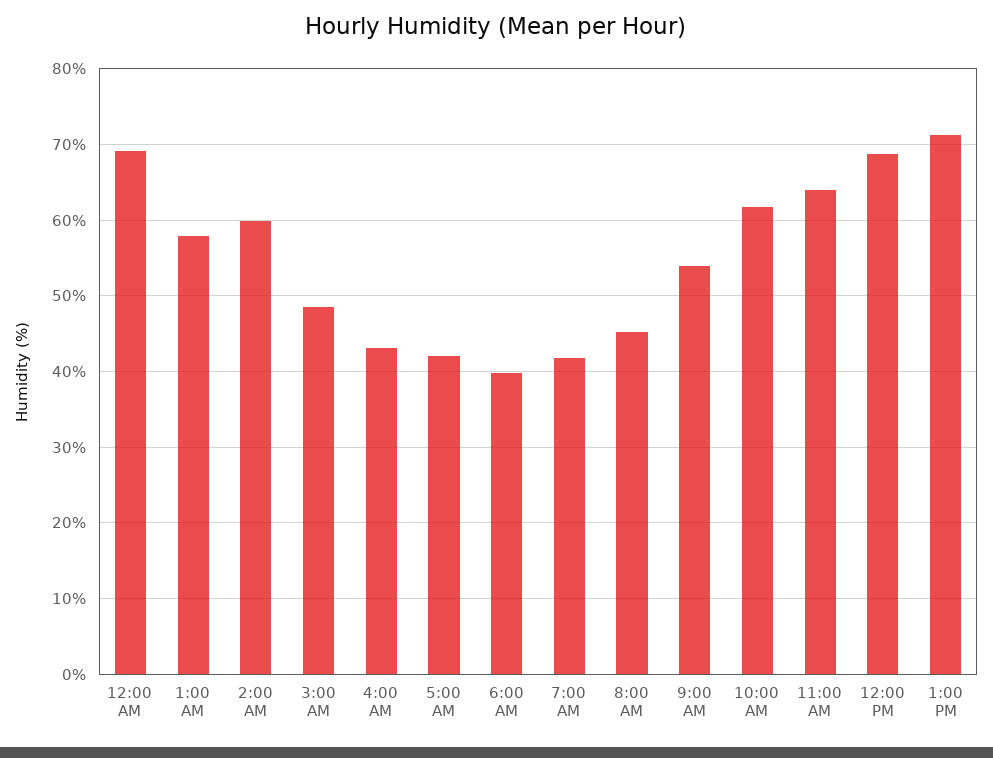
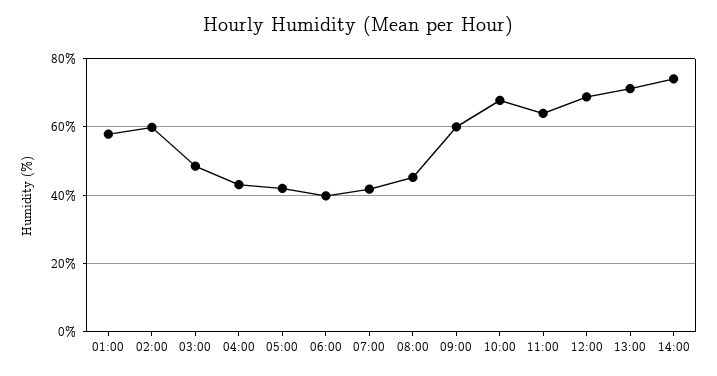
12:00 AM: 69 -> none
9:00 AM: 54 -> 60
10:00 AM: 62 -> 68
14:00: none -> 74

